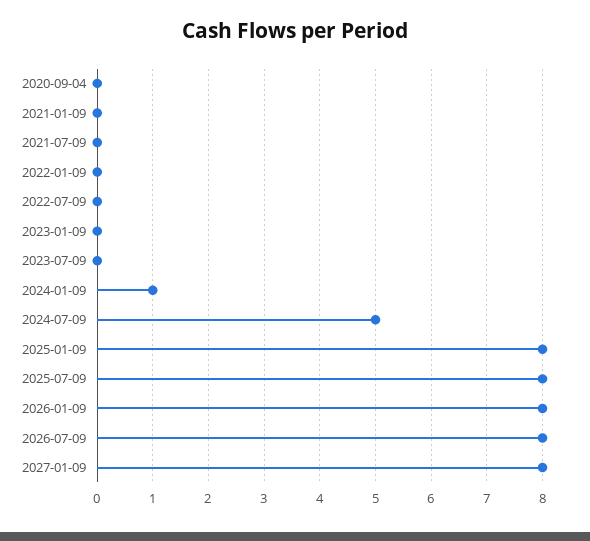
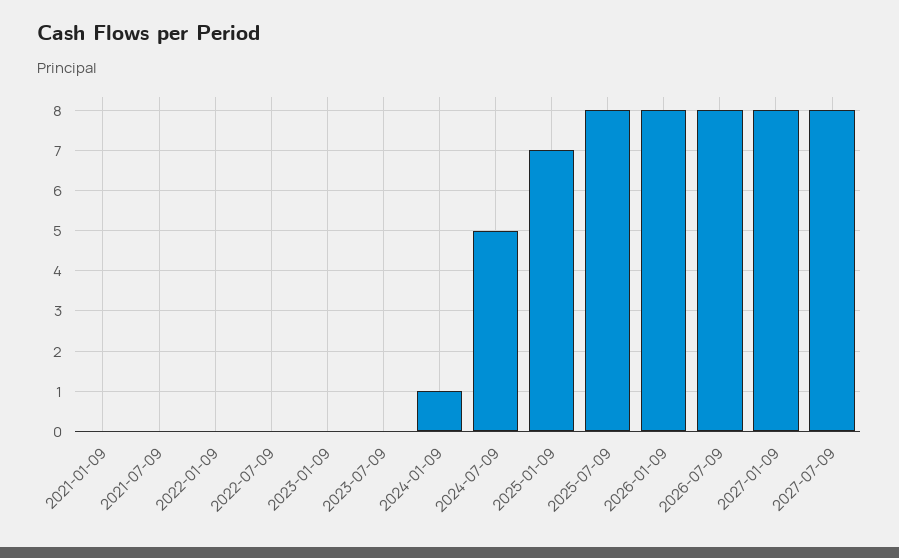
2020-09-04: 0 -> none
2025-01-09: 8 -> 7
2027-07-09: none -> 8

